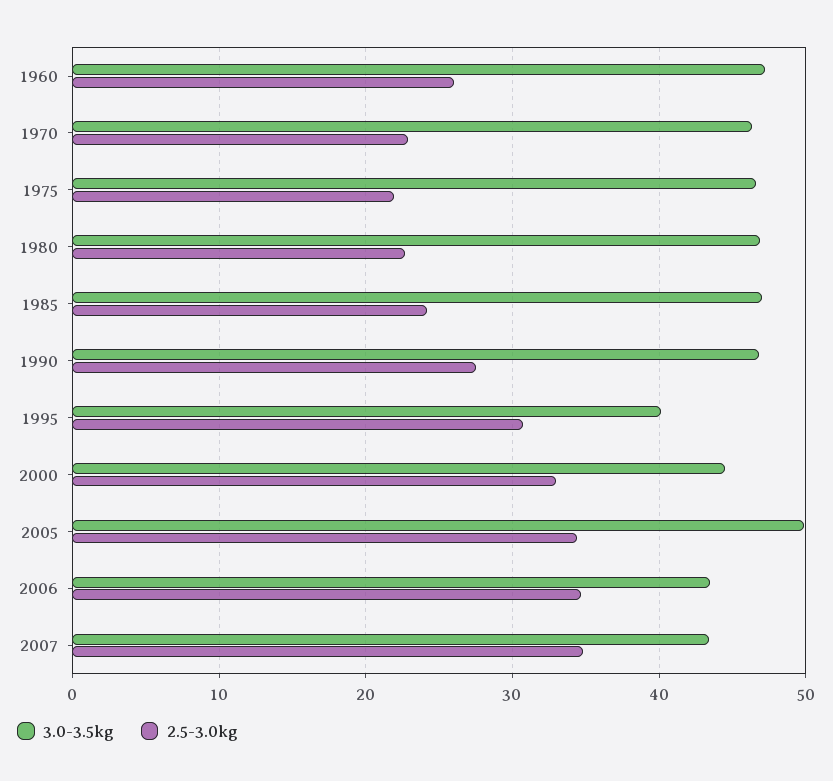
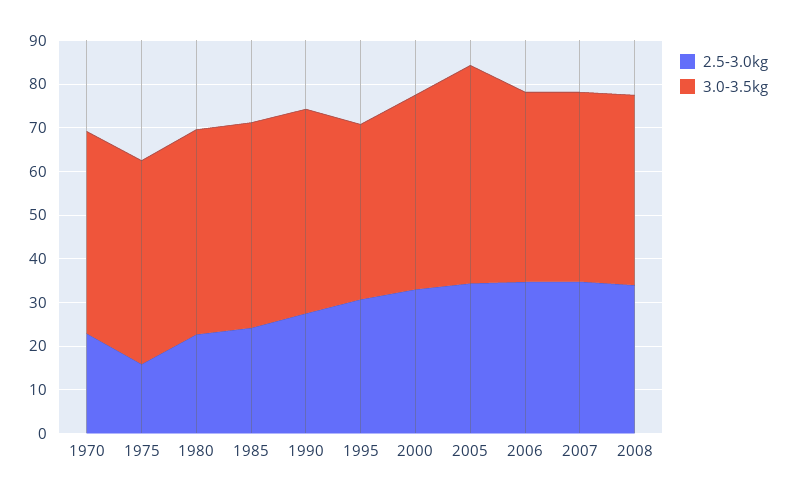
3.0-3.5kg, 1960: 47 -> none
2.5-3.0kg, 1960: 26 -> none
2.5-3.0kg, 1975: 22 -> 16
2.5-3.0kg, 2008: none -> 34
3.0-3.5kg, 2008: none -> 44

